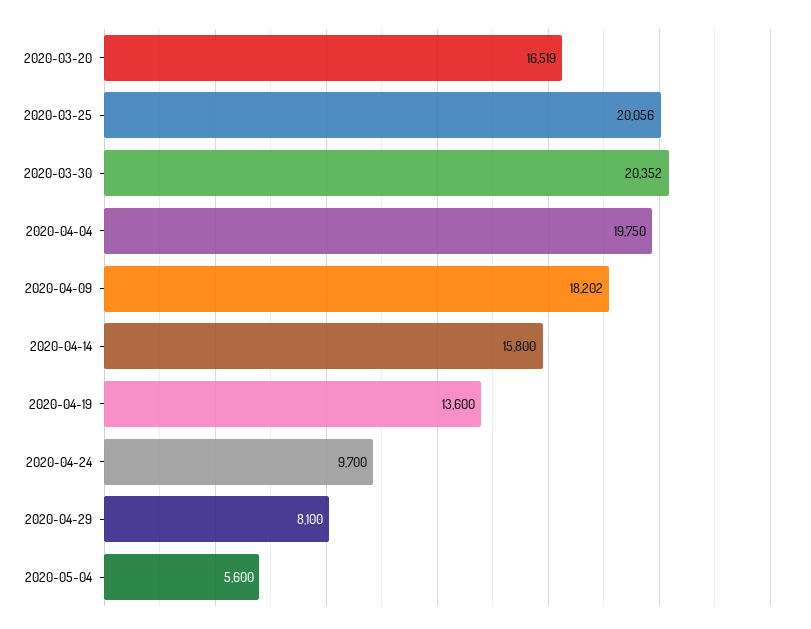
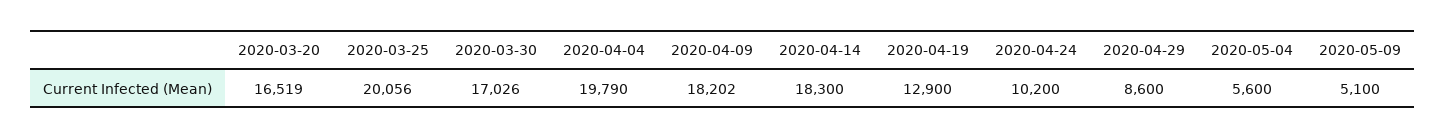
2020-03-30: 20352 -> 17026
2020-04-04: 19750 -> 19790
2020-04-14: 15800 -> 18300
2020-04-19: 13600 -> 12900
2020-04-24: 9700 -> 10200
2020-04-29: 8100 -> 8600
2020-05-09: none -> 5100

